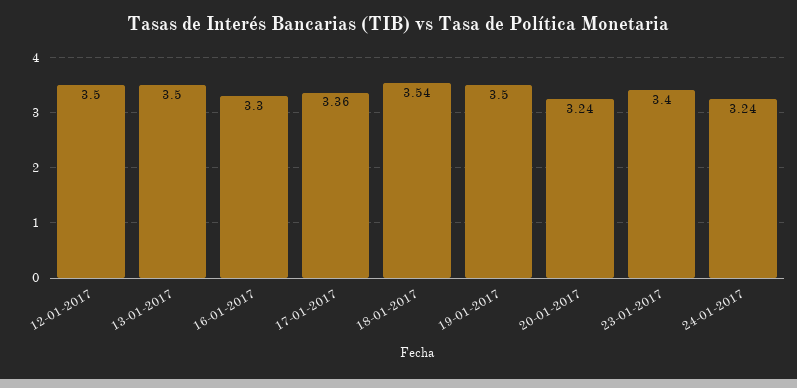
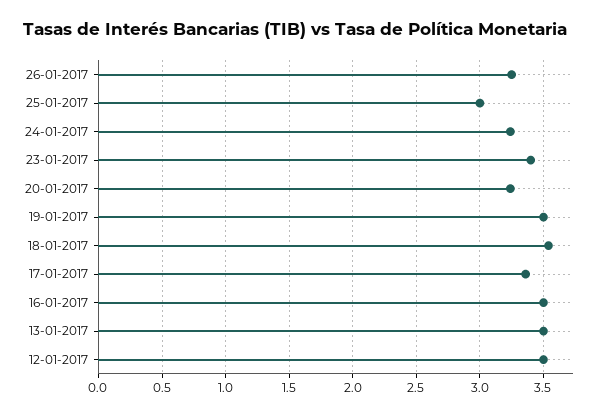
16-01-2017: 3.3 -> 3.5
26-01-2017: none -> 3.25
25-01-2017: none -> 3

